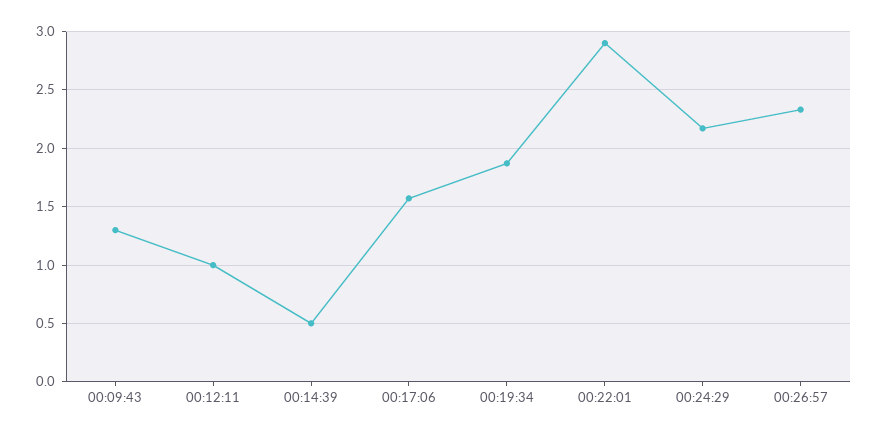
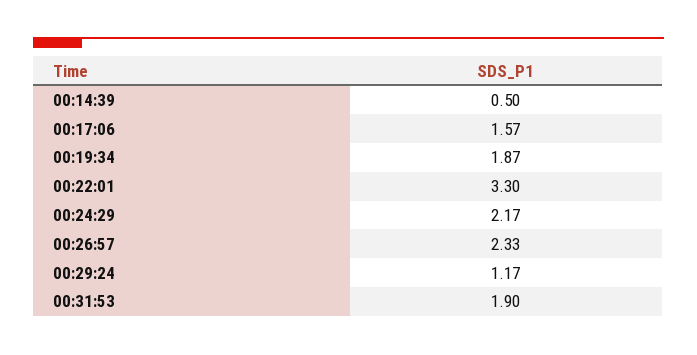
00:09:43: 1.3 -> none
00:12:11: 1 -> none
00:22:01: 2.9 -> 3.3
00:29:24: none -> 1.17
00:31:53: none -> 1.9

